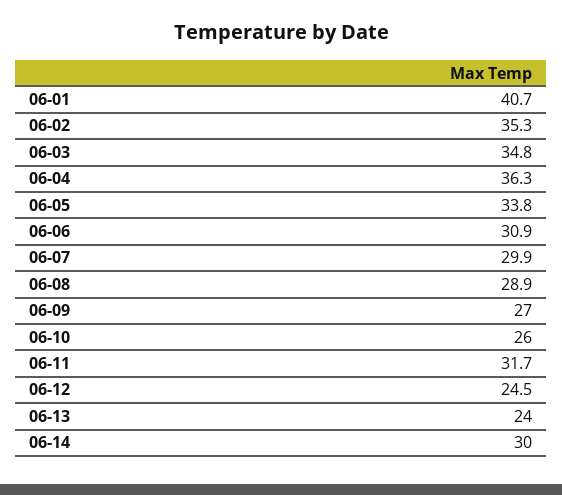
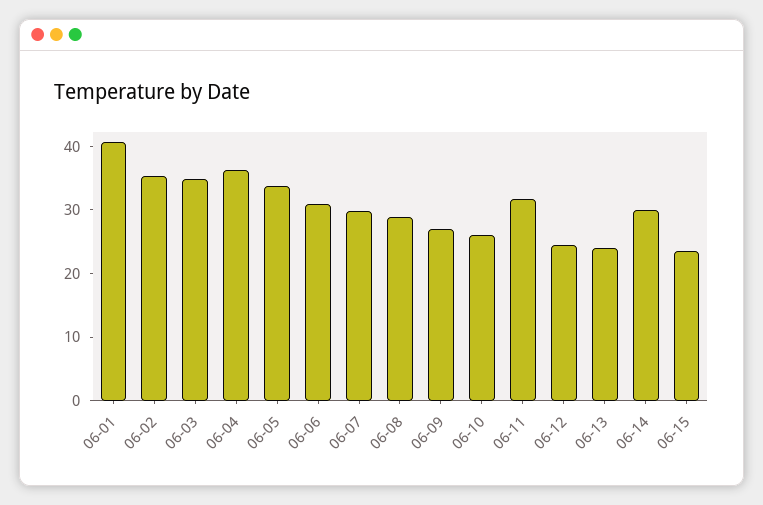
06-15: none -> 24

